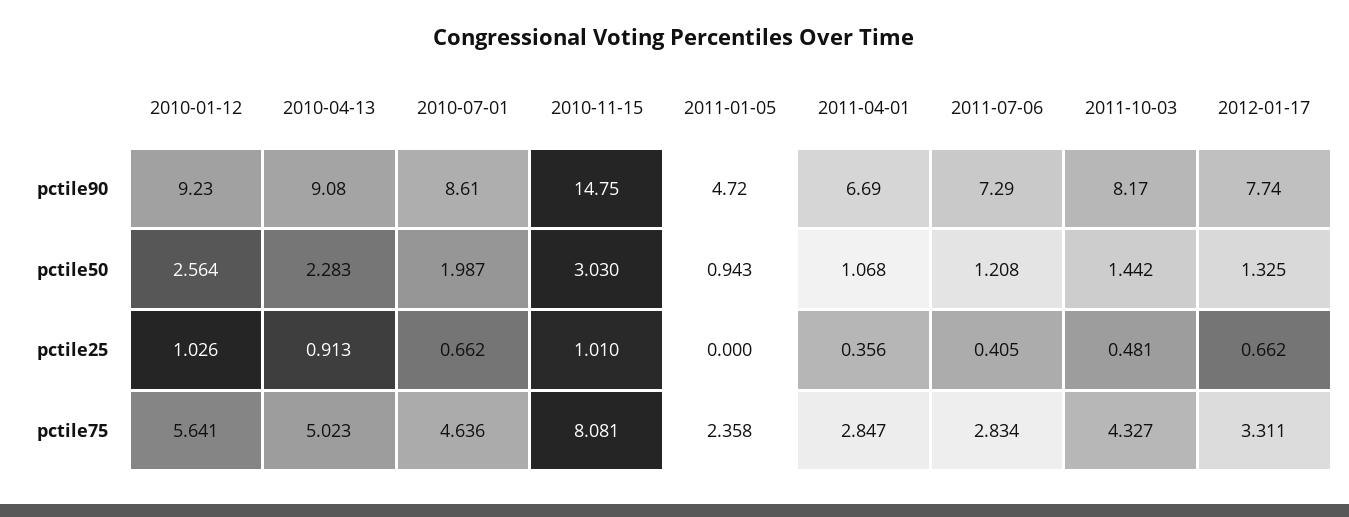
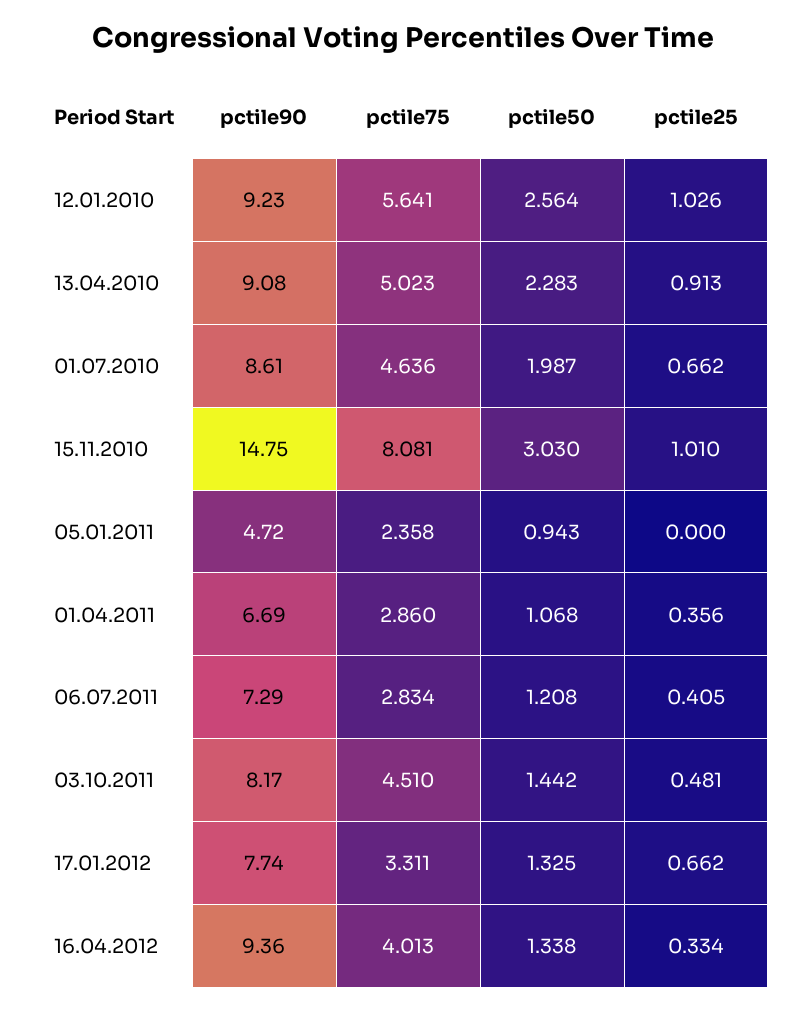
2011-04-01, pctile75: 2.847 -> 2.86
2011-10-03, pctile75: 4.327 -> 4.51
16.04.2012, pctile90: none -> 9.36
16.04.2012, pctile75: none -> 4.013
16.04.2012, pctile50: none -> 1.338
16.04.2012, pctile25: none -> 0.334

